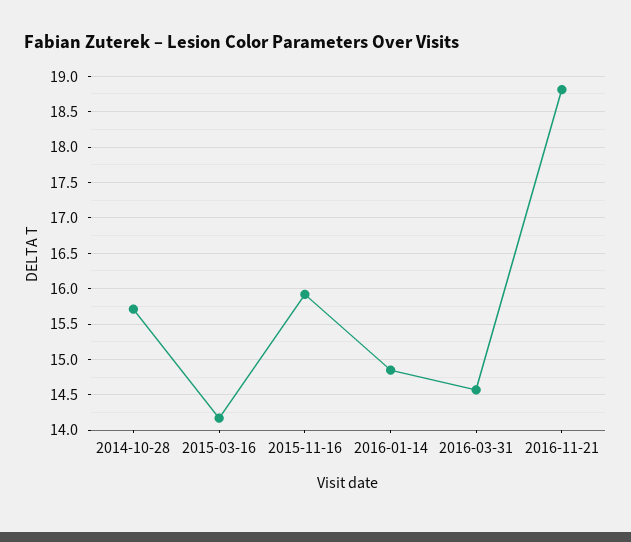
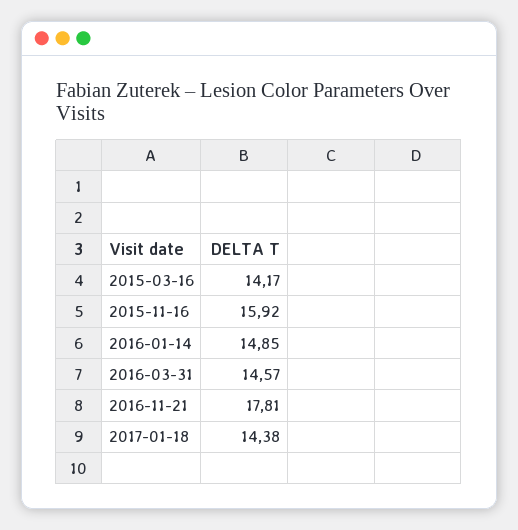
2014-10-28: 15.7 -> none
2016-11-21: 18.8 -> 17.81
2017-01-18: none -> 14.38

